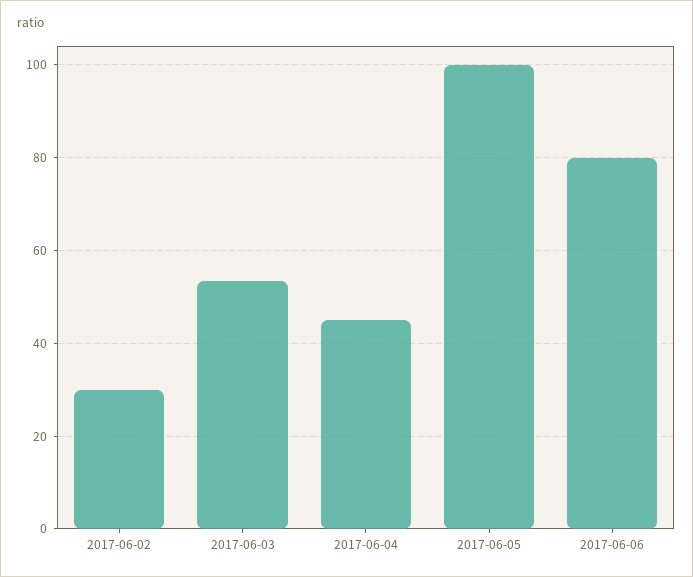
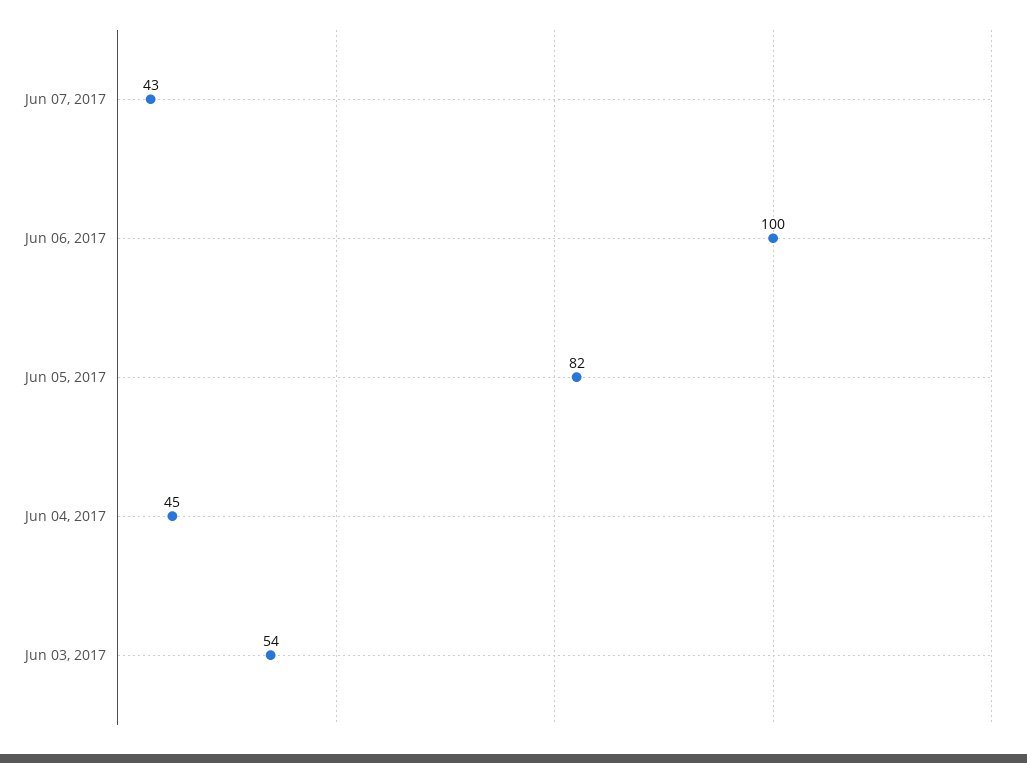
2017-06-02: 30 -> none
2017-06-05: 100 -> 82
2017-06-06: 80 -> 100
Jun 07, 2017: none -> 43

